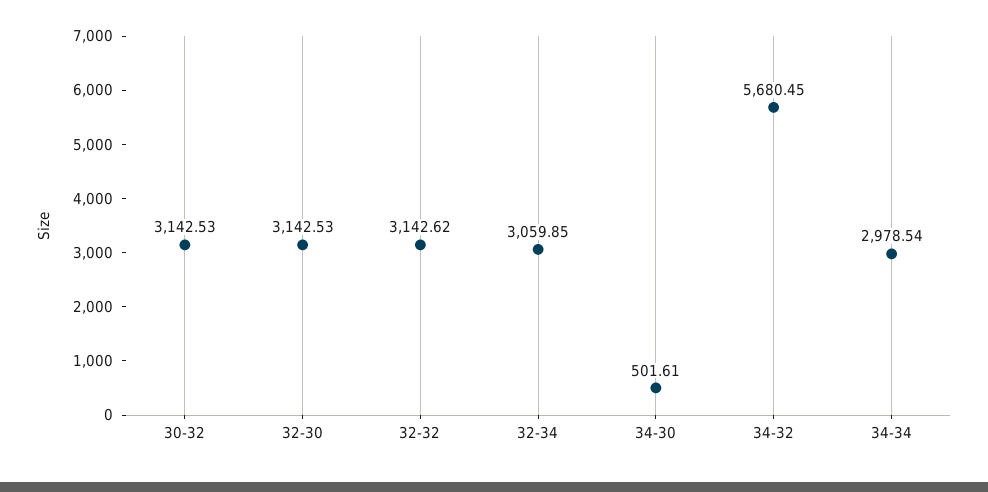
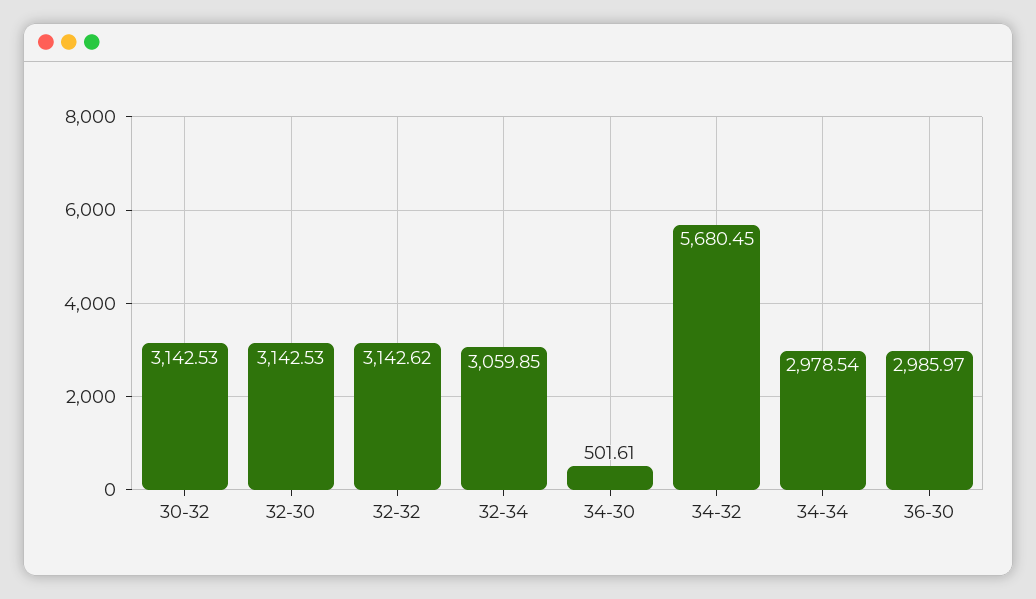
36-30: none -> 2985.97

